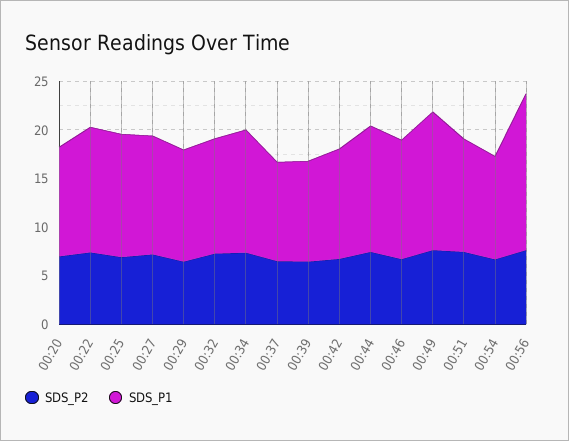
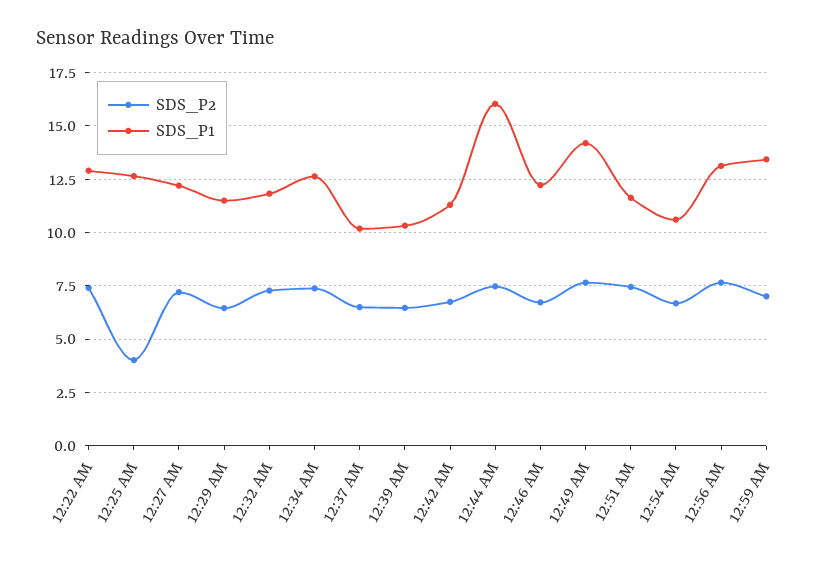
SDS_P2, 00:20: 7 -> none
SDS_P1, 00:20: 11 -> none
SDS_P2, 00:25: 7 -> 4
SDS_P1, 00:44: 13 -> 16
SDS_P1, 00:56: 16 -> 13
SDS_P2, 12:59 AM: none -> 7
SDS_P1, 12:59 AM: none -> 13.5

